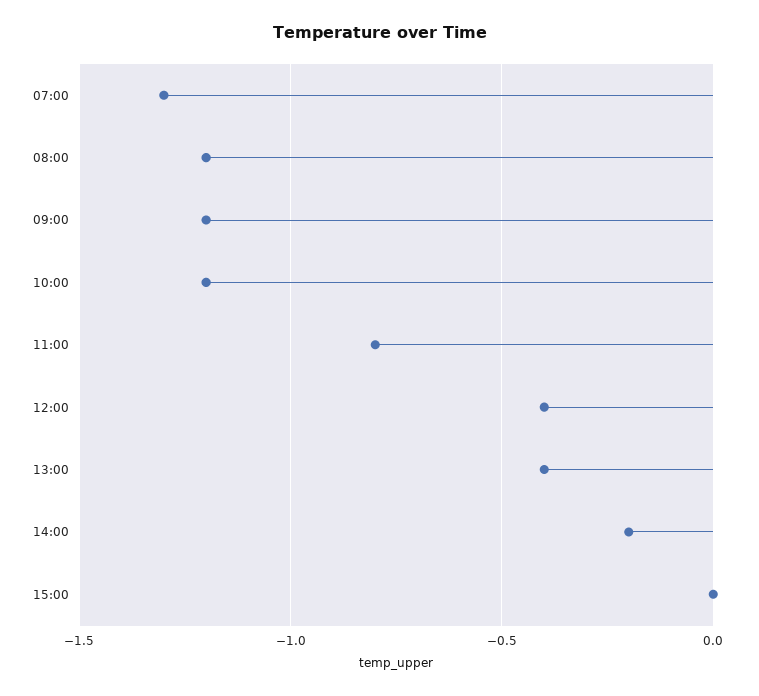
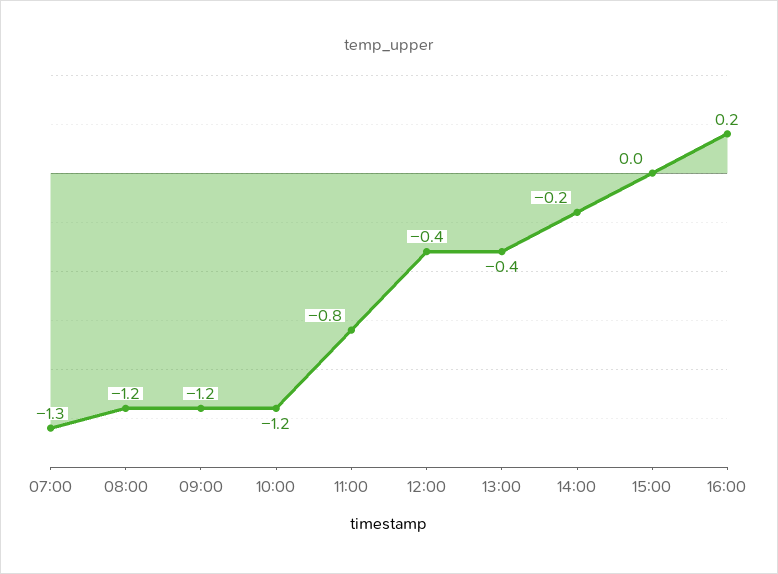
16:00: none -> 0.2

